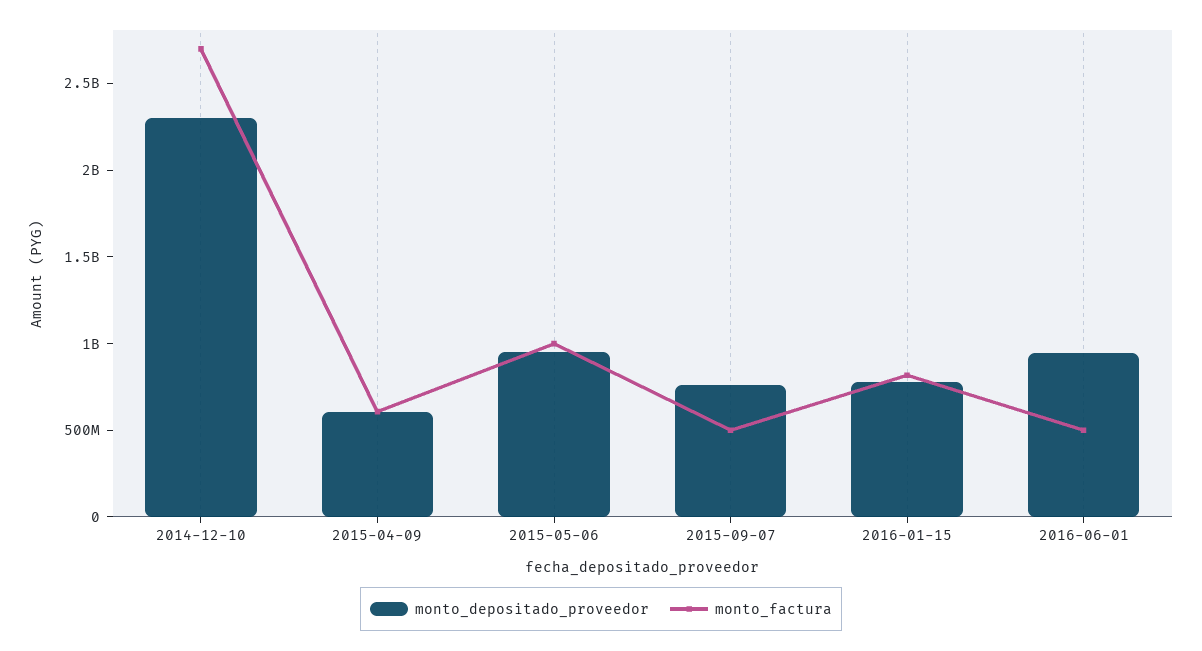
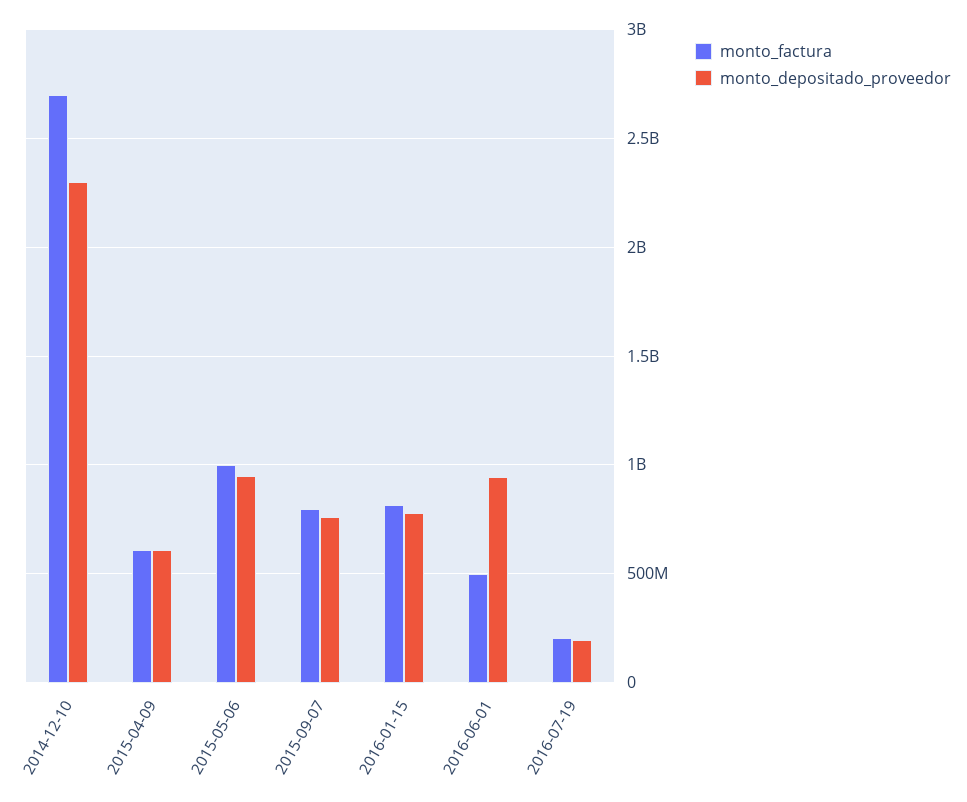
monto_factura, 2015-09-07: 500000000 -> 800000000
monto_factura, 2016-07-19: none -> 200000000
monto_depositado_proveedor, 2016-07-19: none -> 200000000

